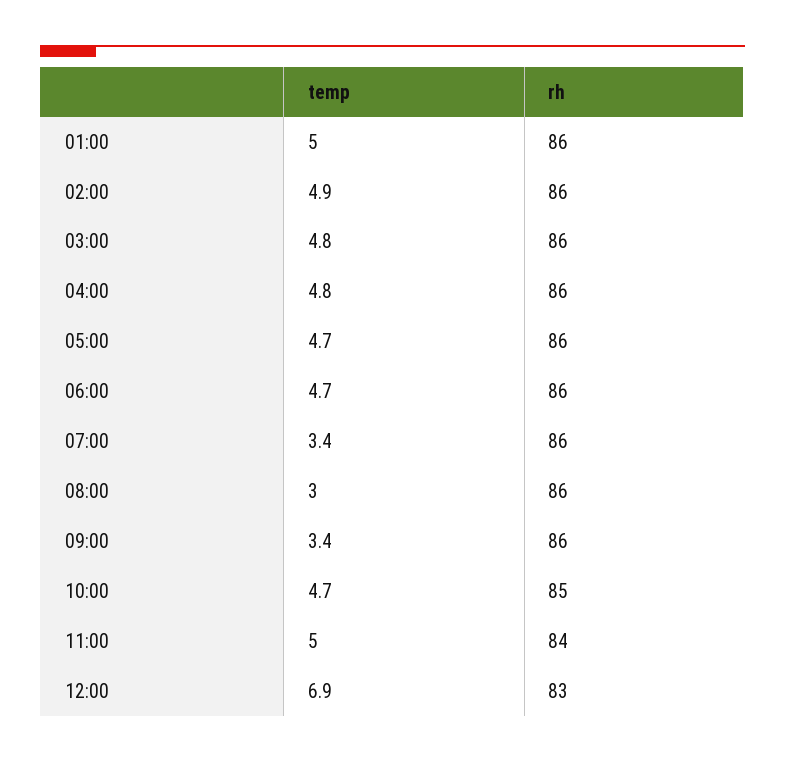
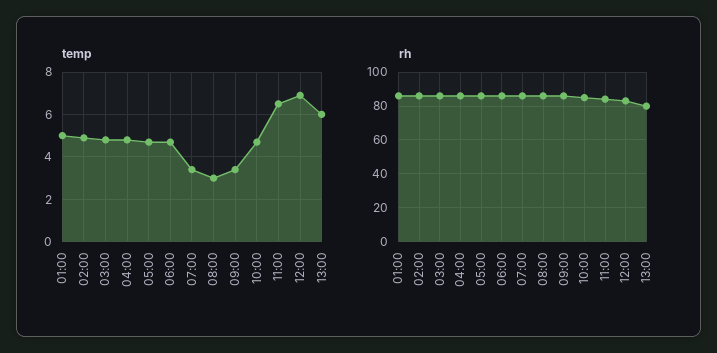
temp, 11:00: 5 -> 6.5
temp, 13:00: none -> 6
rh, 13:00: none -> 80

